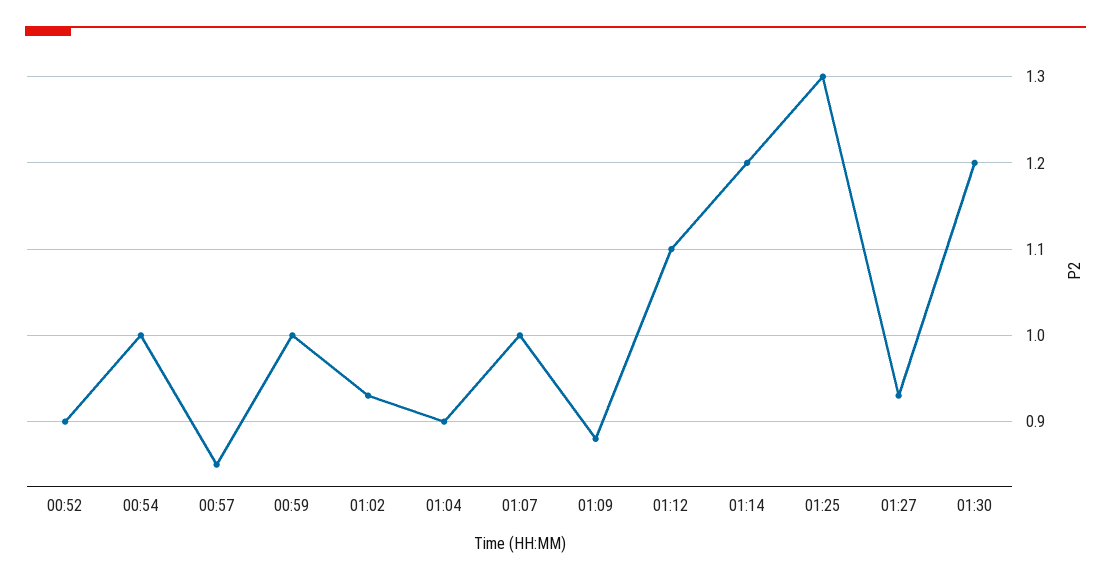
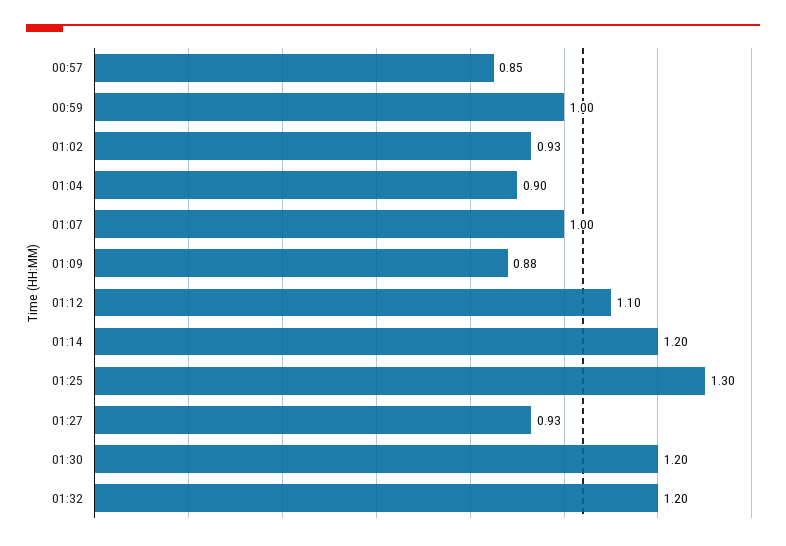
00:52: 0.9 -> none
00:54: 1 -> none
01:32: none -> 1.2

